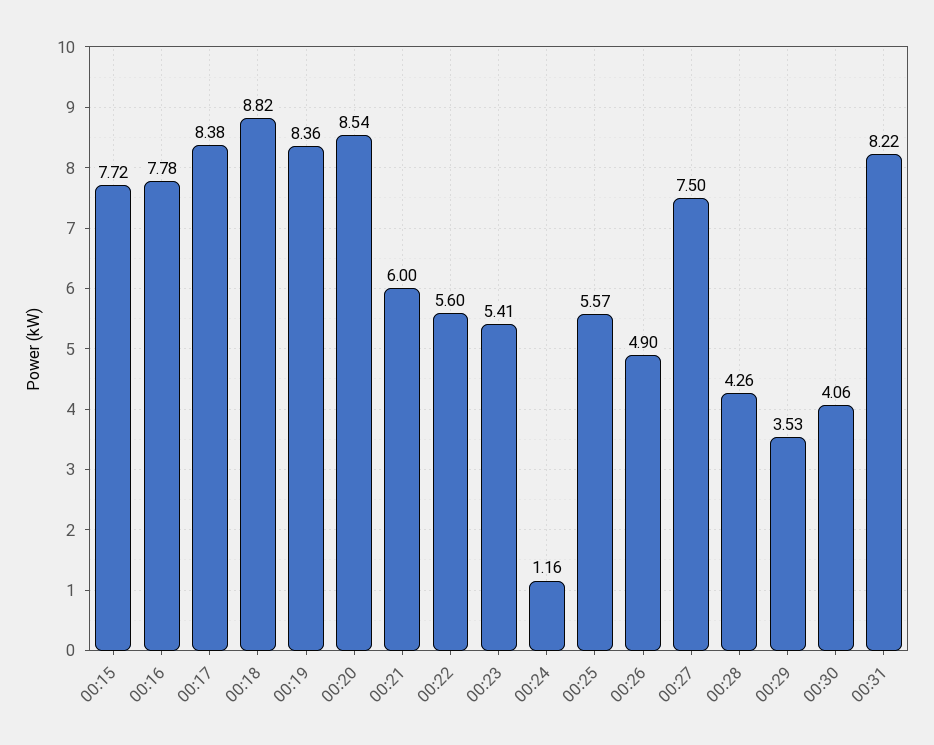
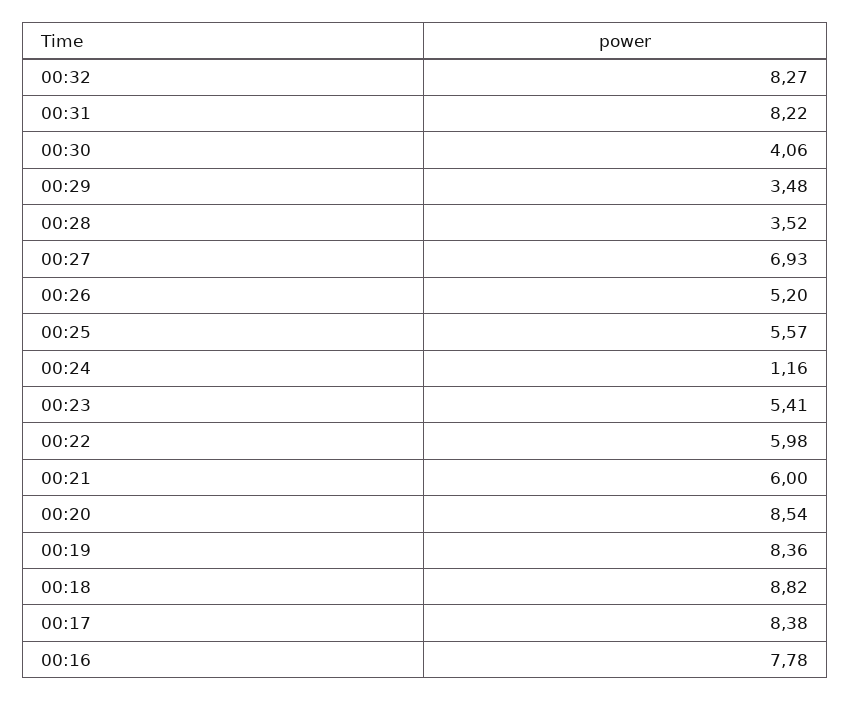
00:15: 7.72 -> none
00:22: 5.6 -> 5.98
00:26: 4.9 -> 5.2
00:27: 7.5 -> 6.93
00:28: 4.26 -> 3.52
00:29: 3.53 -> 3.48
00:32: none -> 8.27

